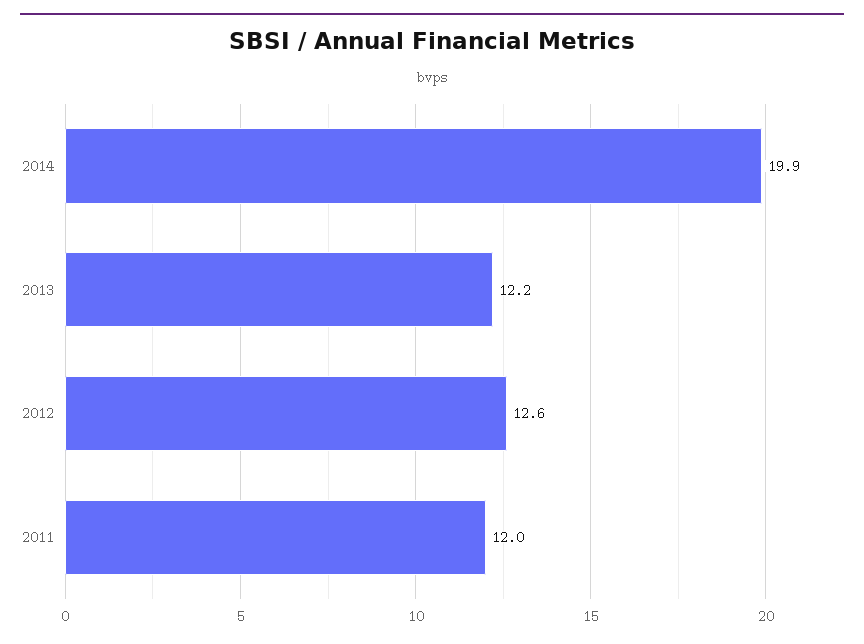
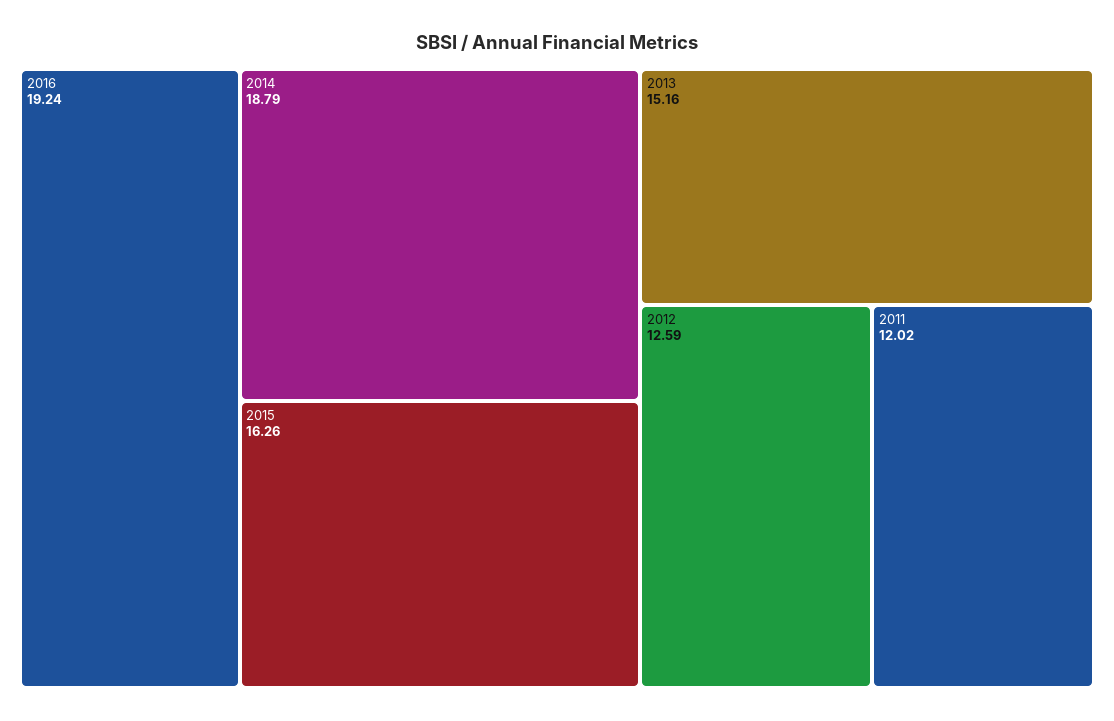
2014: 19.9 -> 18.79
2013: 12.2 -> 15.16
2016: none -> 19.24
2015: none -> 16.26

